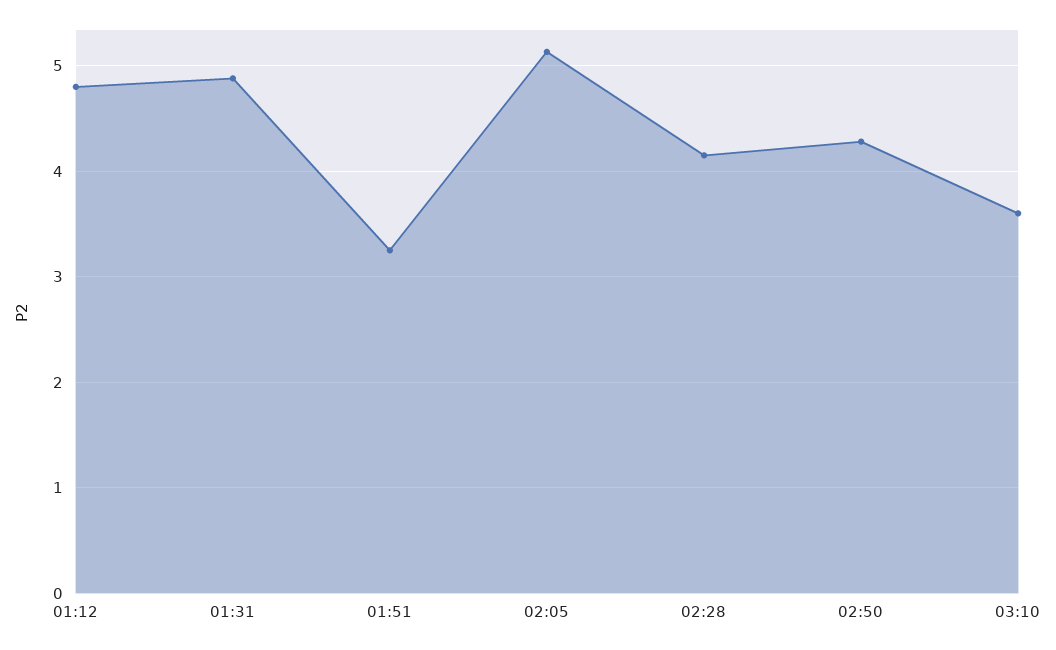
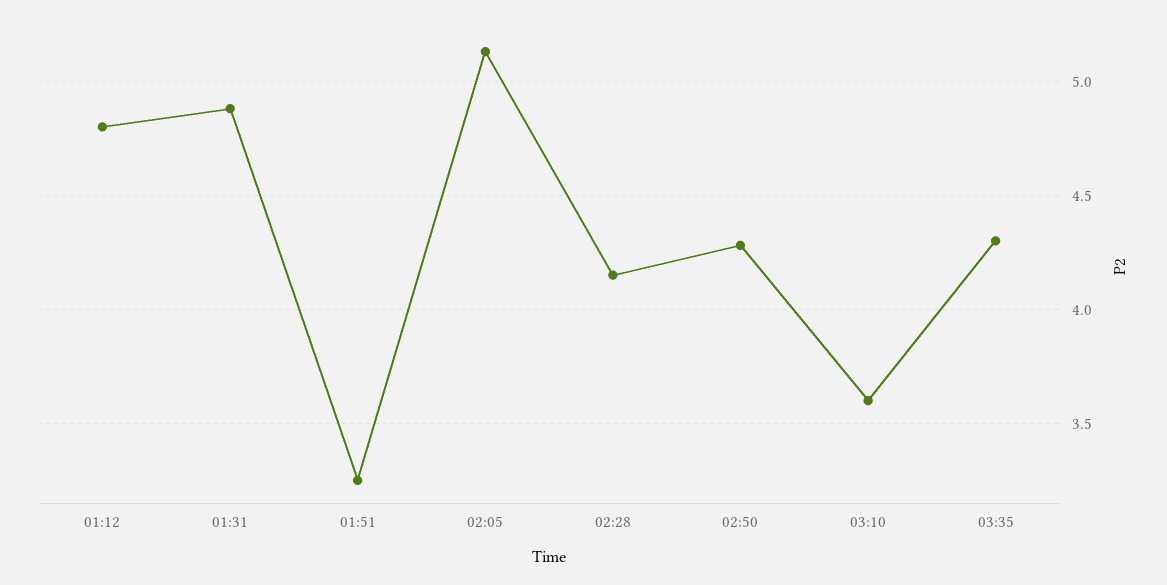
03:35: none -> 4.3

